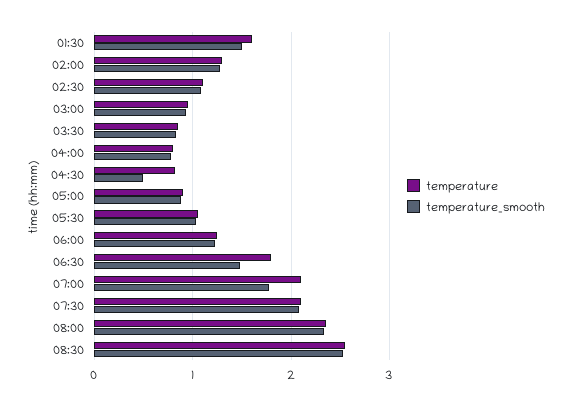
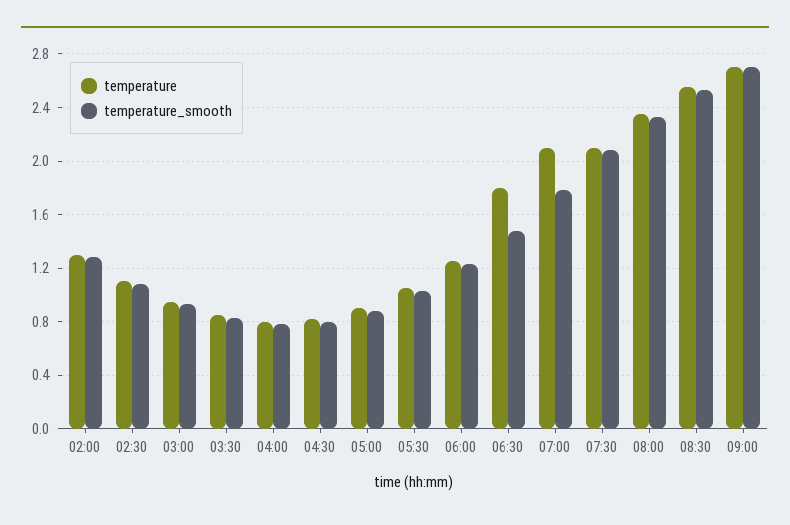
temperature, 01:30: 1.6 -> none
temperature_smooth, 01:30: 1.5 -> none
temperature_smooth, 04:30: 0.5 -> 0.8
temperature, 09:00: none -> 2.7
temperature_smooth, 09:00: none -> 2.7

